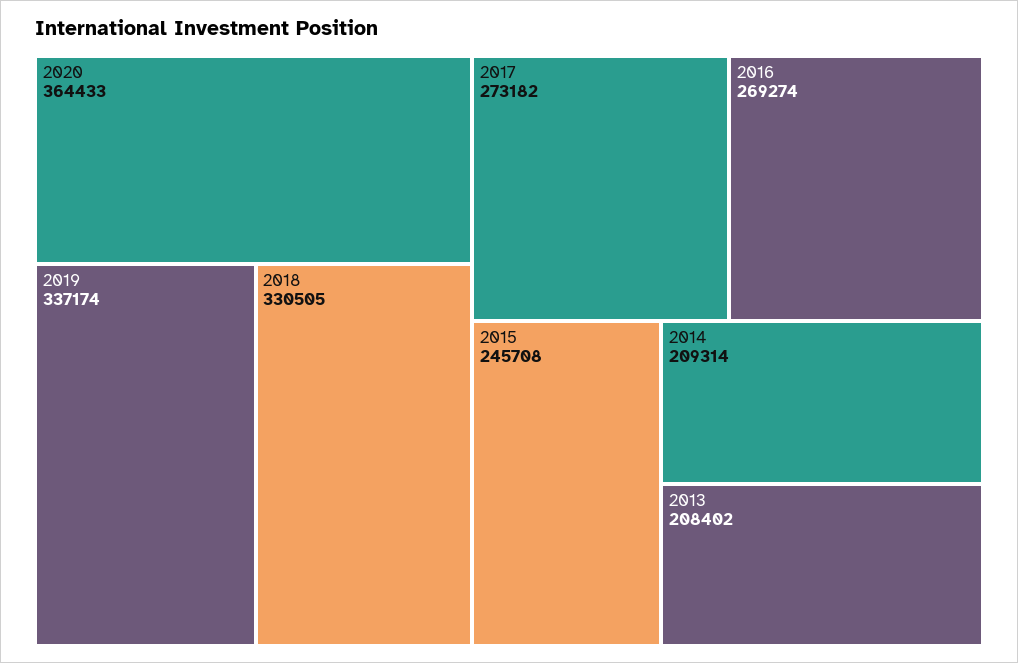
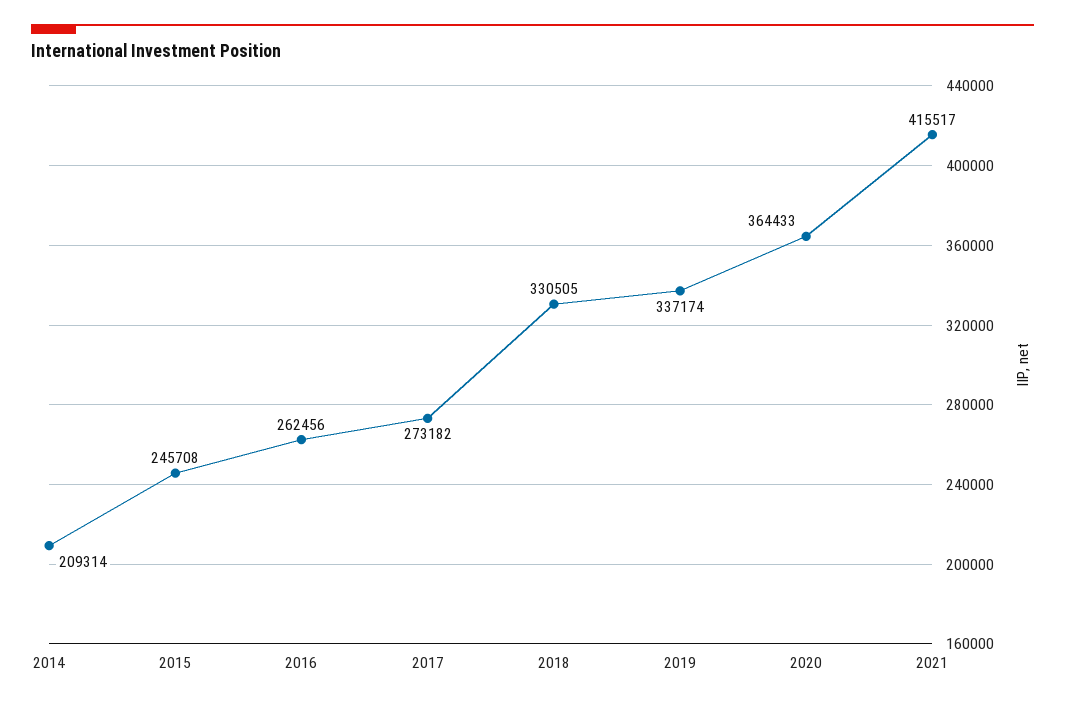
2016: 269274 -> 262456
2013: 208402 -> none
2021: none -> 415517

